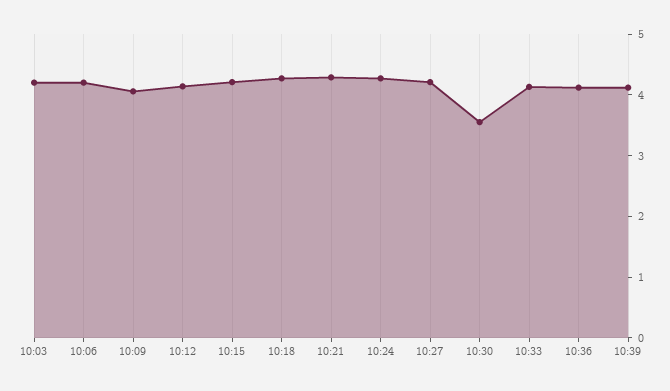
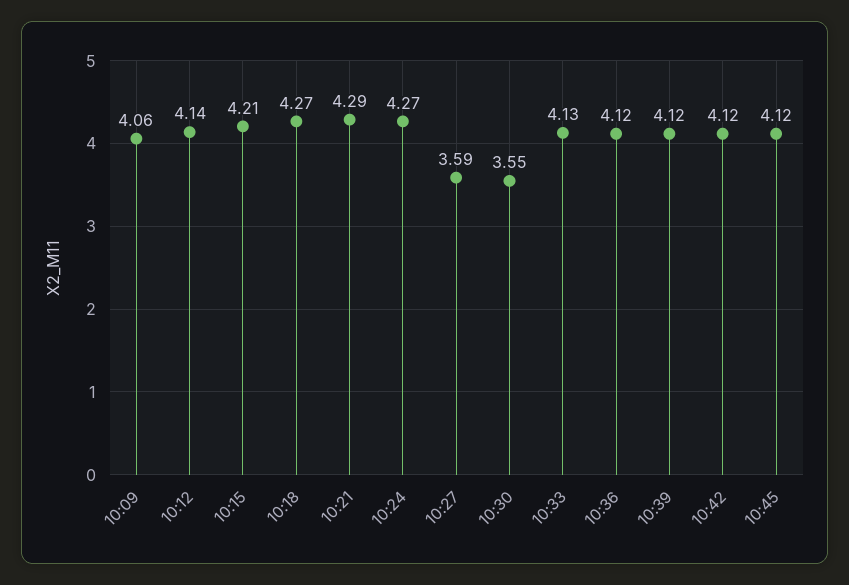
10:03: 4.2 -> none
10:06: 4.2 -> none
10:27: 4.2 -> 3.59
10:42: none -> 4.12
10:45: none -> 4.12

